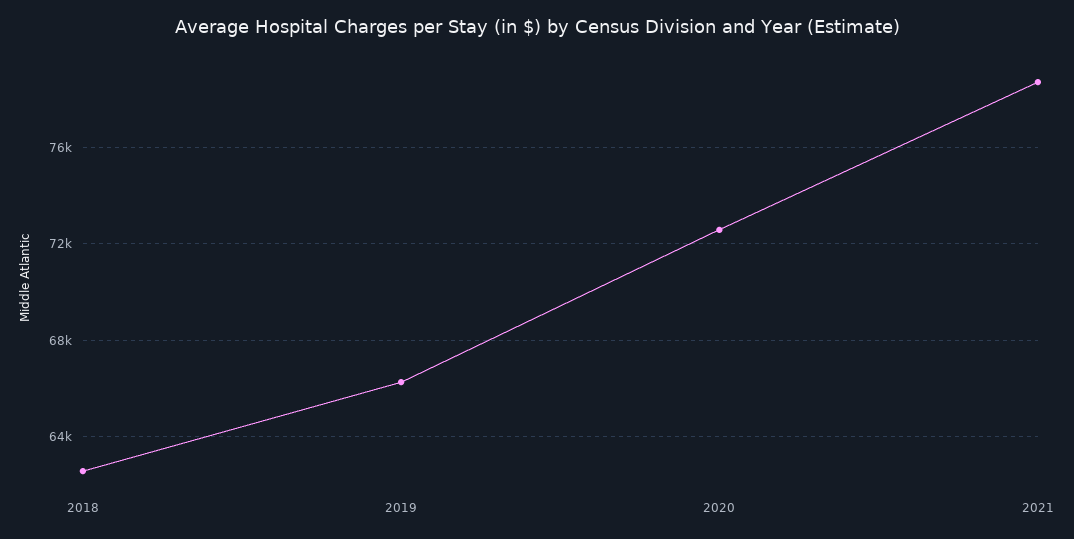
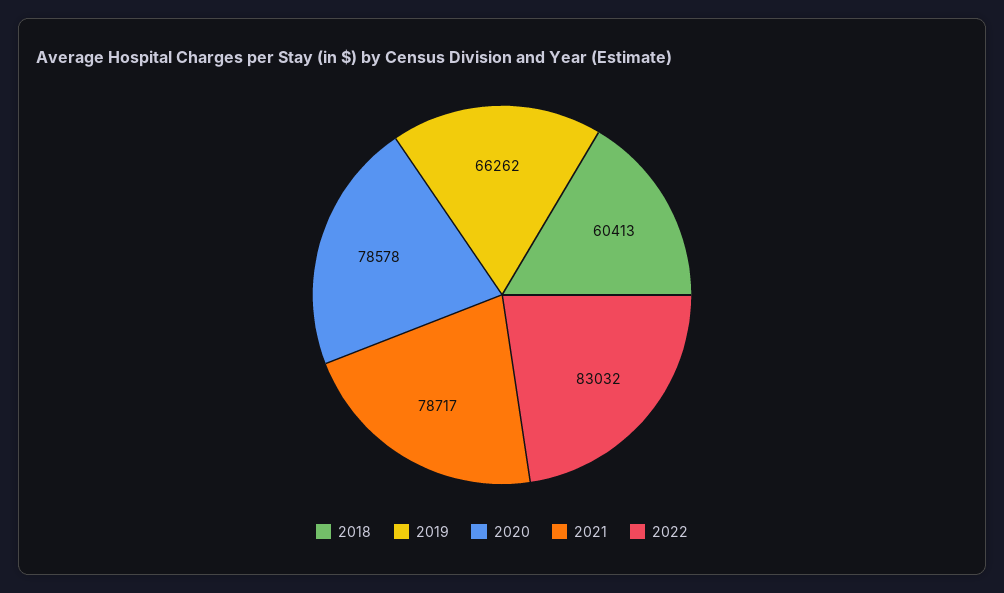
2018: 62500 -> 60413
2020: 72500 -> 78578
2022: none -> 83032

